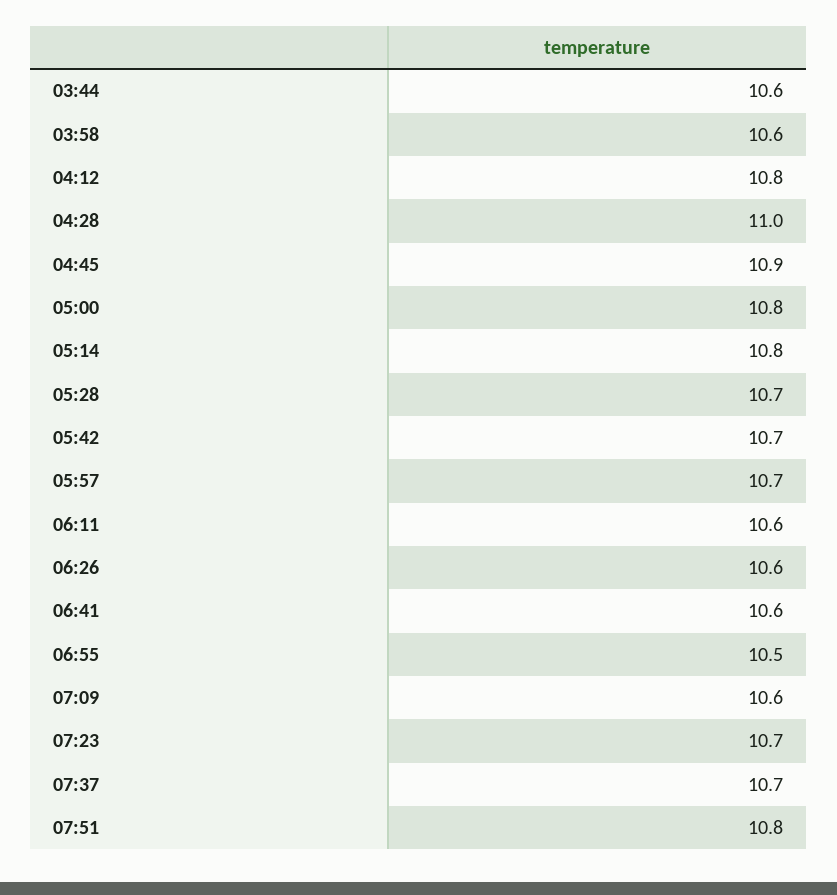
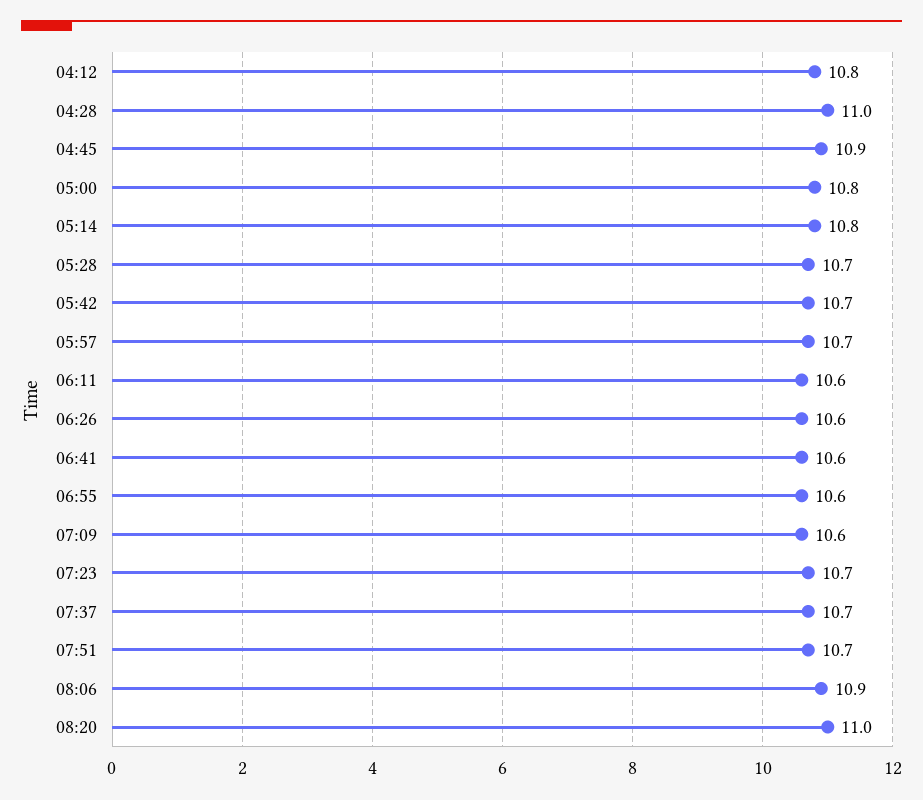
03:44: 10.6 -> none
03:58: 10.6 -> none
06:55: 10.5 -> 10.6
07:51: 10.8 -> 10.7
08:06: none -> 10.9
08:20: none -> 11

